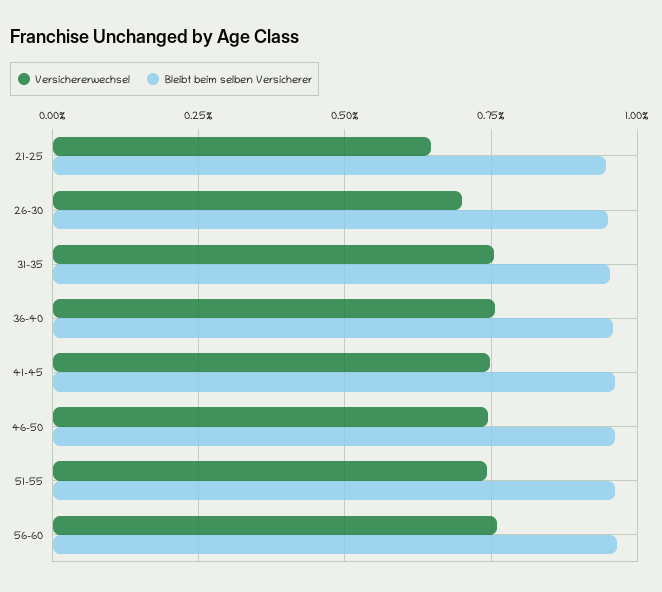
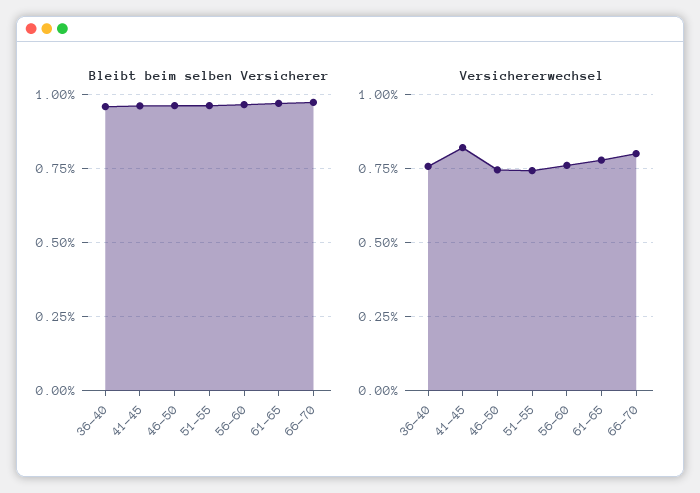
Versichererwechsel, 21-25: 0.65 -> none
Bleibt beim selben Versicherer, 21-25: 0.95 -> none
Versichererwechsel, 26-30: 0.7 -> none
Bleibt beim selben Versicherer, 26-30: 0.95 -> none
Versichererwechsel, 31-35: 0.75 -> none
Bleibt beim selben Versicherer, 31-35: 0.95 -> none
Versichererwechsel, 41-45: 0.75 -> 0.825
Bleibt beim selben Versicherer, 61-65: none -> 0.975
Bleibt beim selben Versicherer, 66-70: none -> 0.975
Versichererwechsel, 61-65: none -> 0.775
Versichererwechsel, 66-70: none -> 0.8

